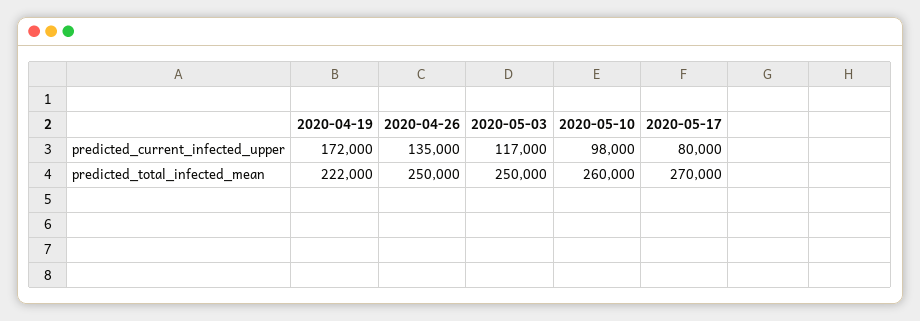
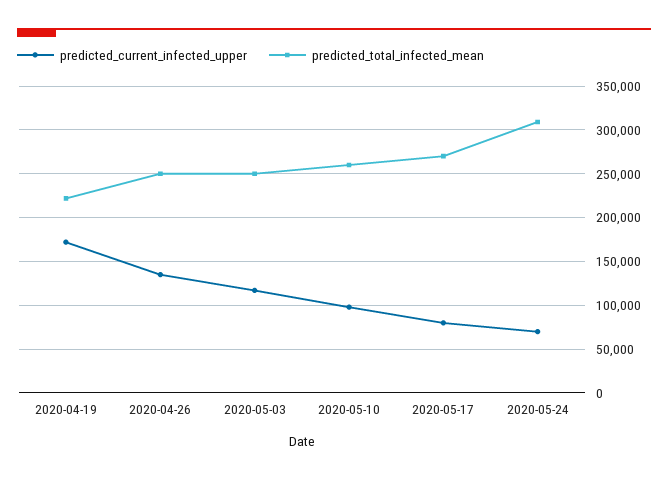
predicted_current_infected_upper, 2020-05-24: none -> 70000
predicted_total_infected_mean, 2020-05-24: none -> 310000

